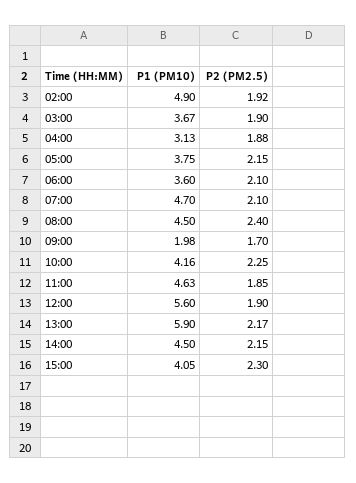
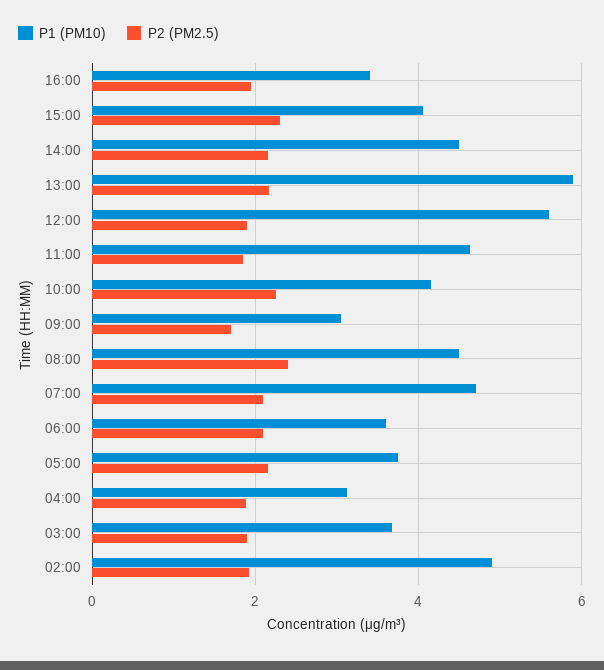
P1 (PM10), 09:00: 1.98 -> 3
P1 (PM10), 16:00: none -> 3.4
P2 (PM2.5), 16:00: none -> 2

